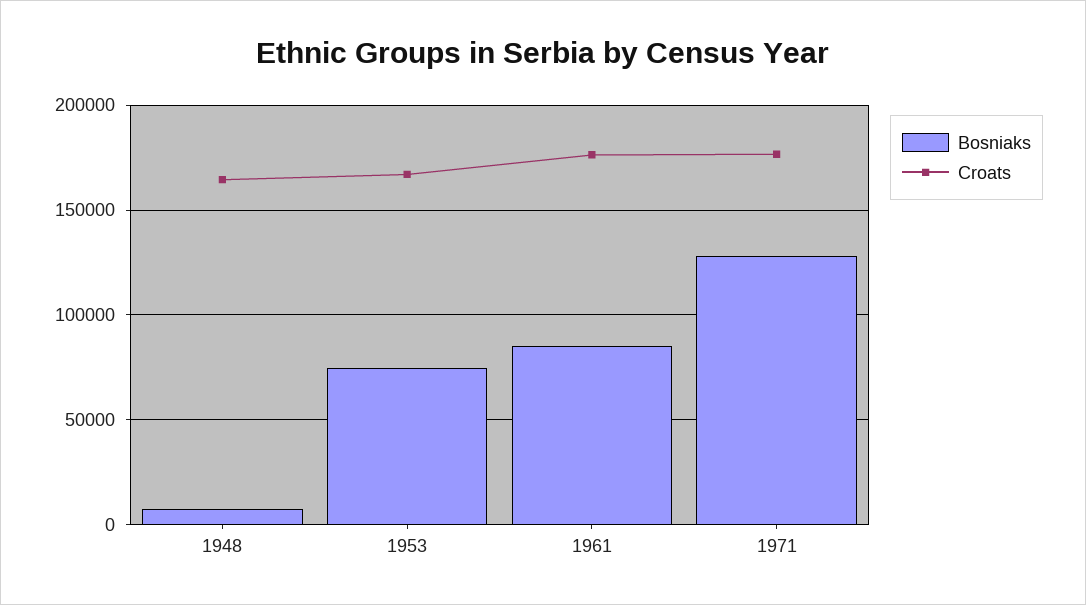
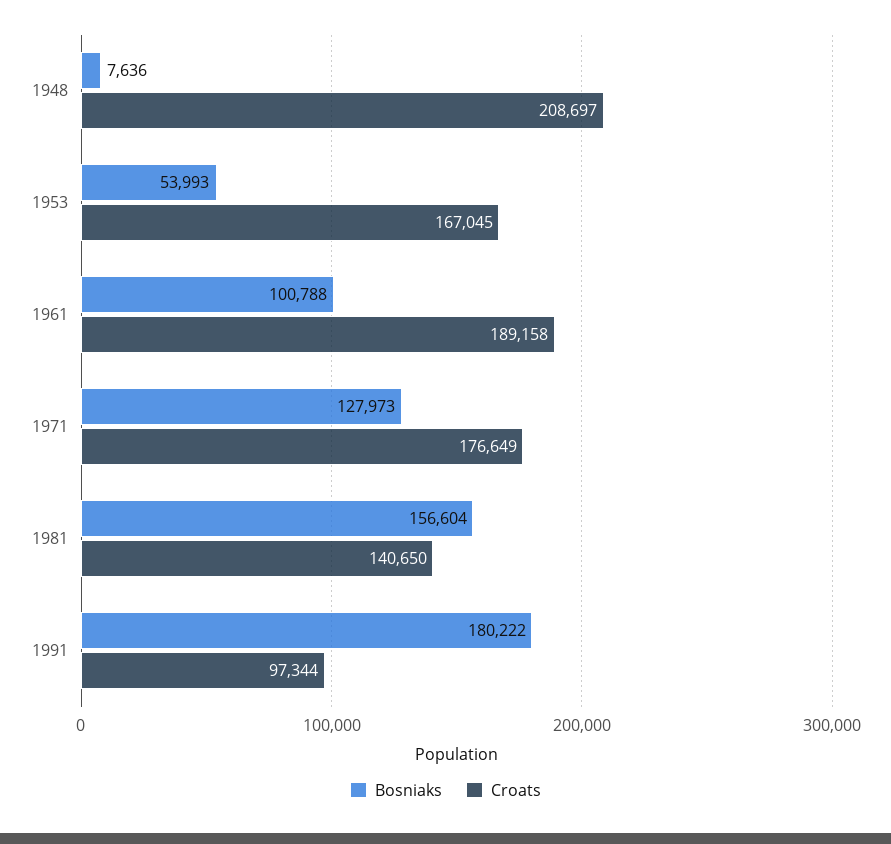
Croats, 1948: 165000 -> 208697
Bosniaks, 1953: 75000 -> 53993
Bosniaks, 1961: 85000 -> 100788
Croats, 1961: 175000 -> 189158
Bosniaks, 1981: none -> 156604
Croats, 1981: none -> 140650
Bosniaks, 1991: none -> 180222
Croats, 1991: none -> 97344

